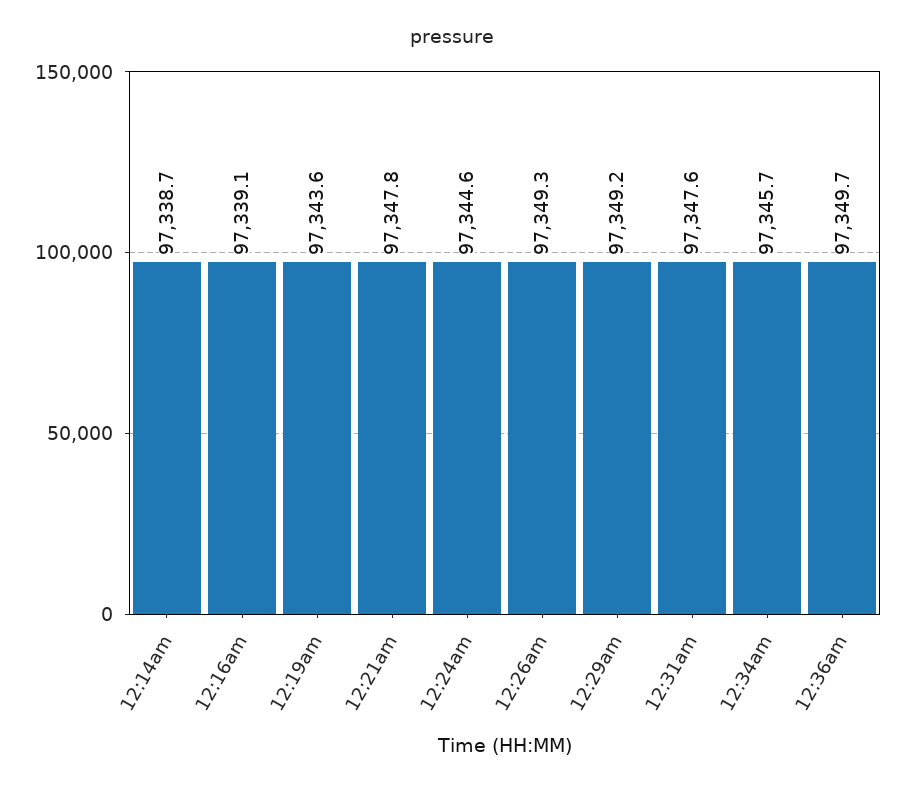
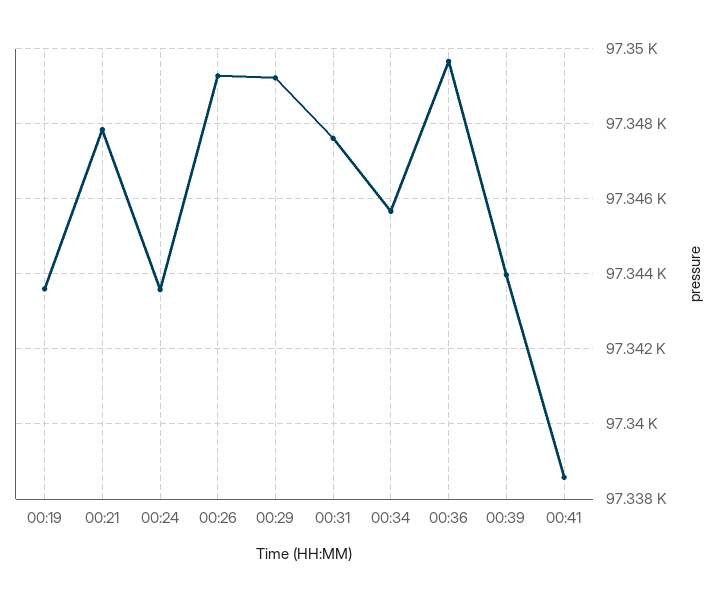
12:14am: 97338.7 -> none
12:16am: 97339.1 -> none
12:24am: 97344.6 -> 97343.6
00:39: none -> 97344
00:41: none -> 97338.6

